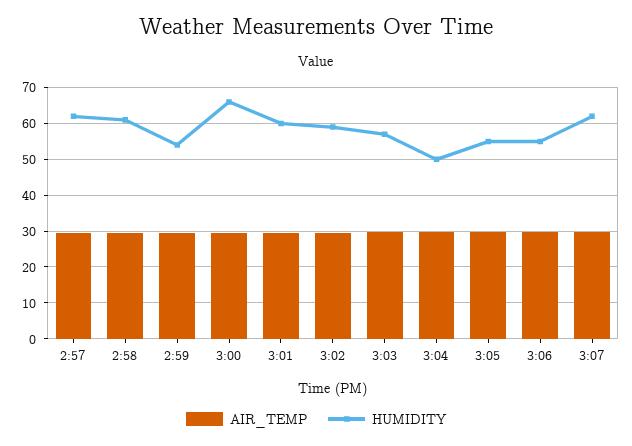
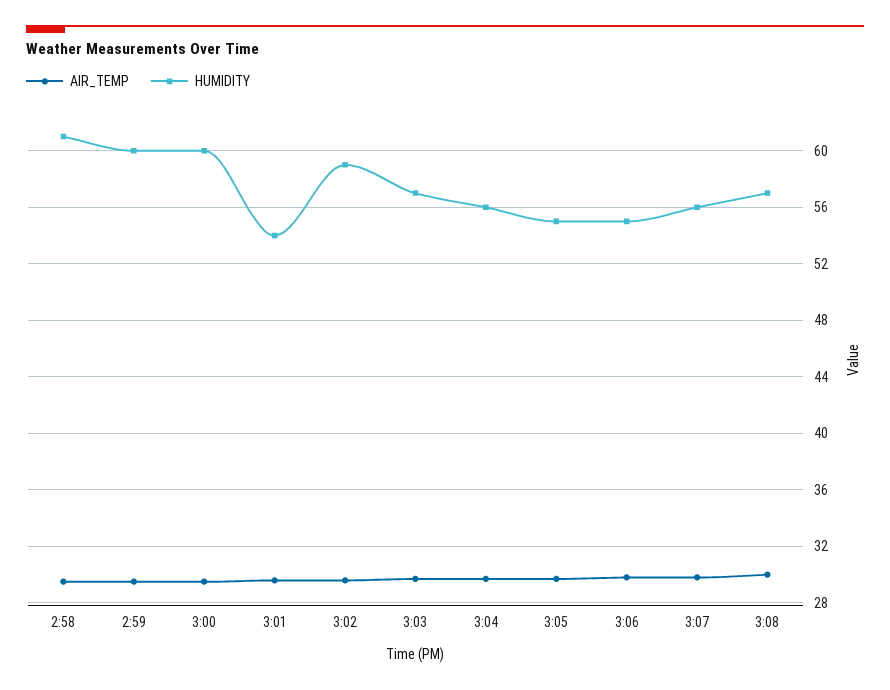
AIR_TEMP, 2:57: 30 -> none
HUMIDITY, 2:57: 62 -> none
HUMIDITY, 2:59: 54 -> 60
HUMIDITY, 3:00: 66 -> 60
HUMIDITY, 3:01: 60 -> 54
HUMIDITY, 3:04: 50 -> 56
HUMIDITY, 3:07: 62 -> 56
AIR_TEMP, 3:08: none -> 30
HUMIDITY, 3:08: none -> 57

